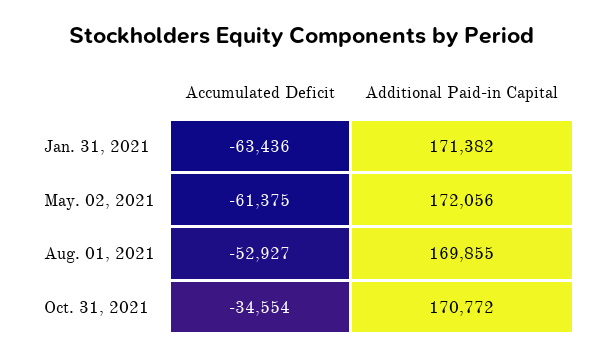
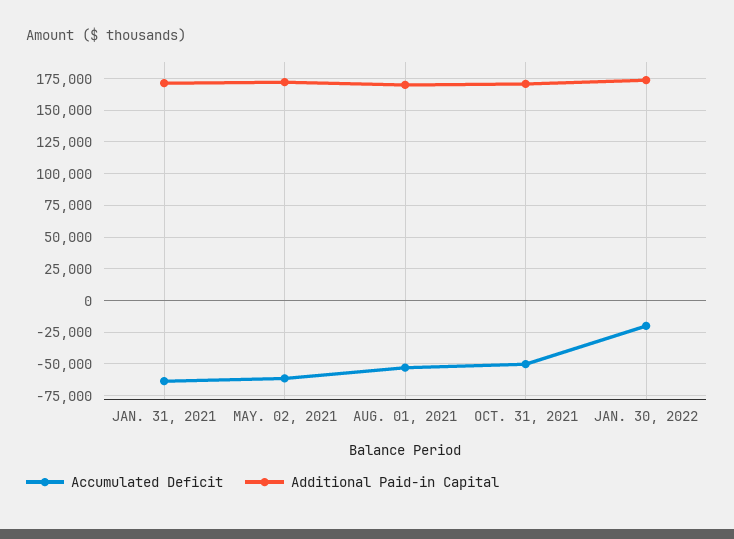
Accumulated Deficit, Oct. 31, 2021: -34554 -> -50000
Accumulated Deficit, JAN. 30, 2022: none -> -20000
Additional Paid-in Capital, JAN. 30, 2022: none -> 175000

